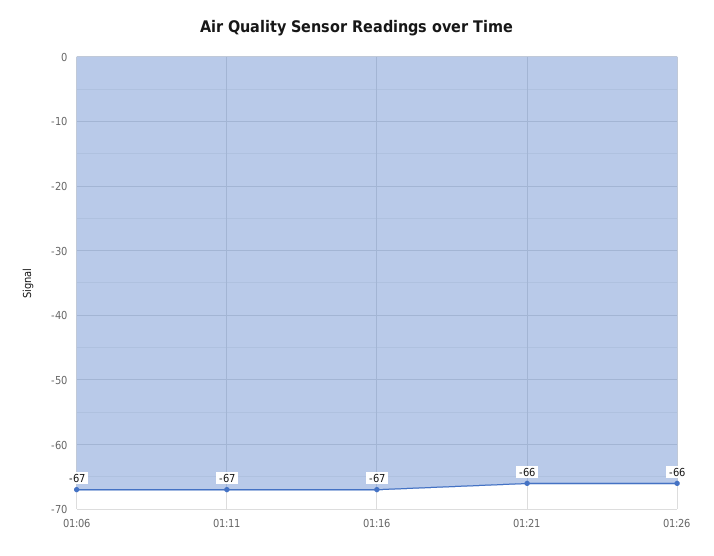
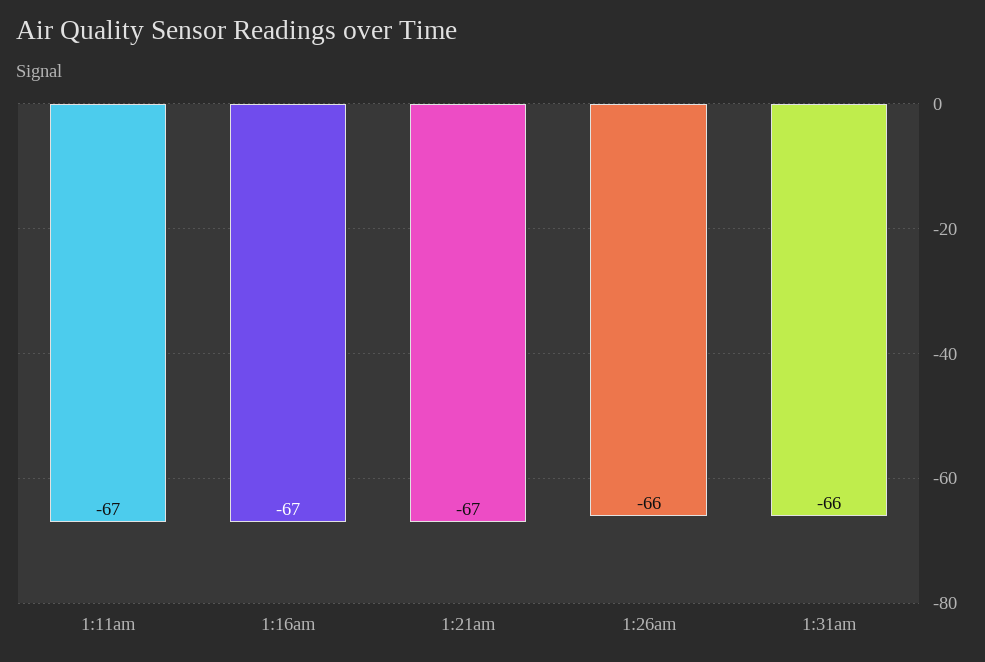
01:06: -67 -> none
01:21: -66 -> -67
1:31am: none -> -66

